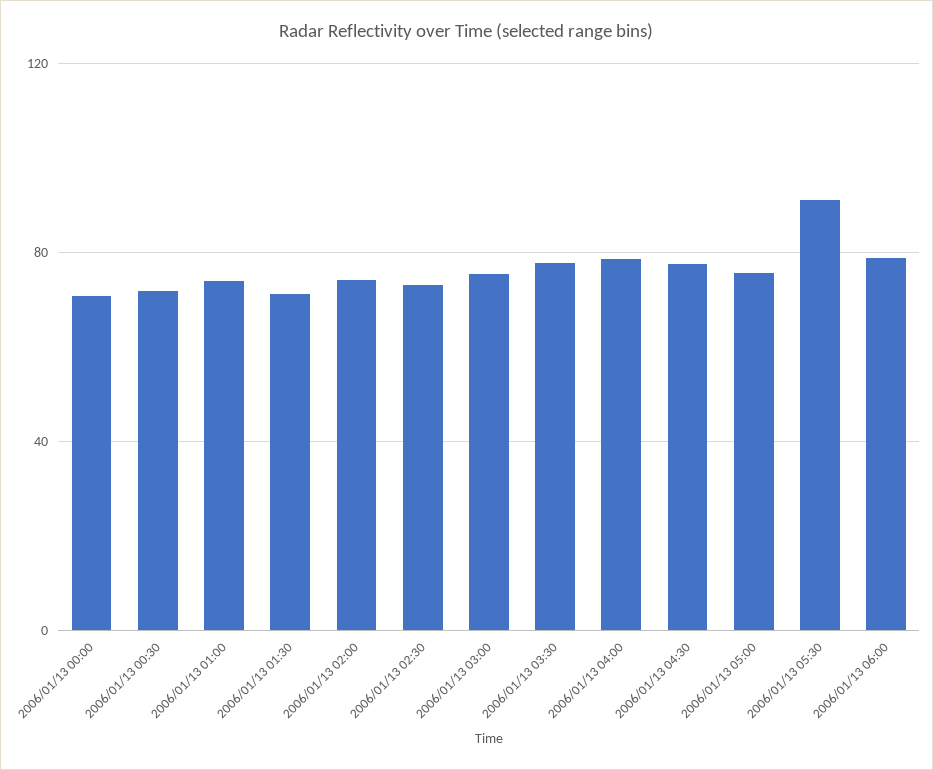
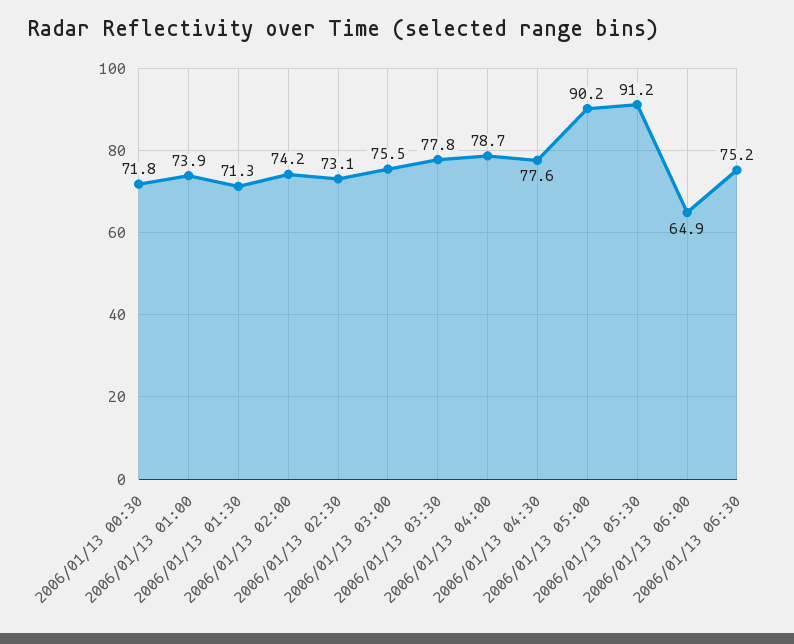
2006/01/13 00:00: 70 -> none
2006/01/13 05:00: 75 -> 90.2
2006/01/13 06:00: 80 -> 64.9
2006/01/13 06:30: none -> 75.2

